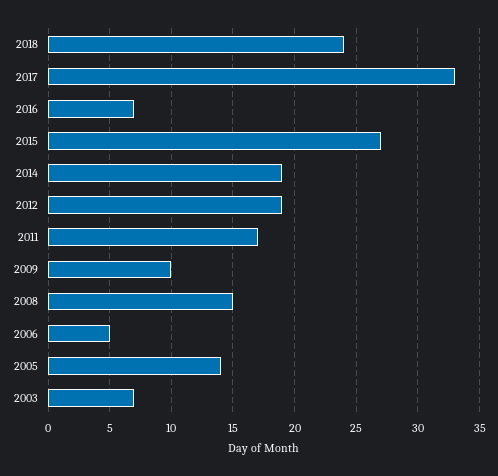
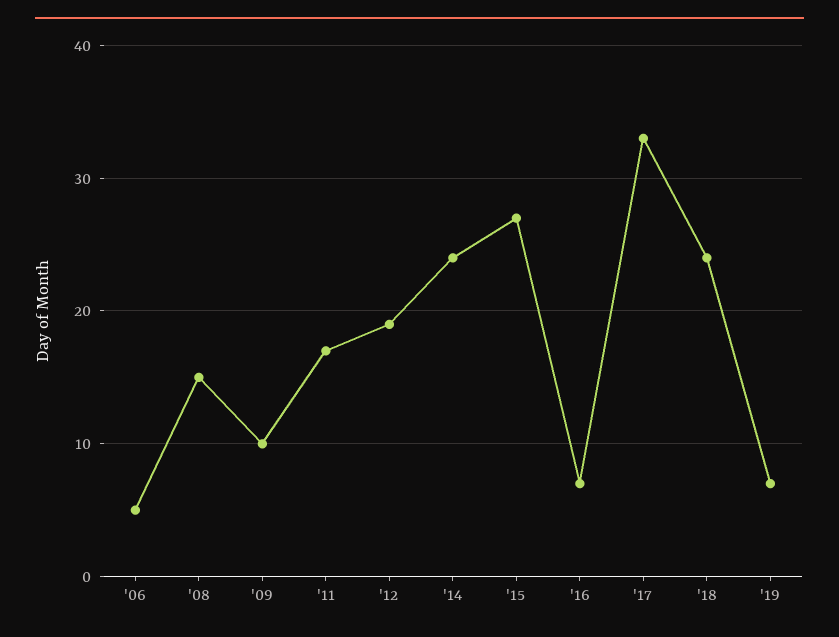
2014: 19 -> 24
2005: 14 -> none
2003: 7 -> none
'19: none -> 7

